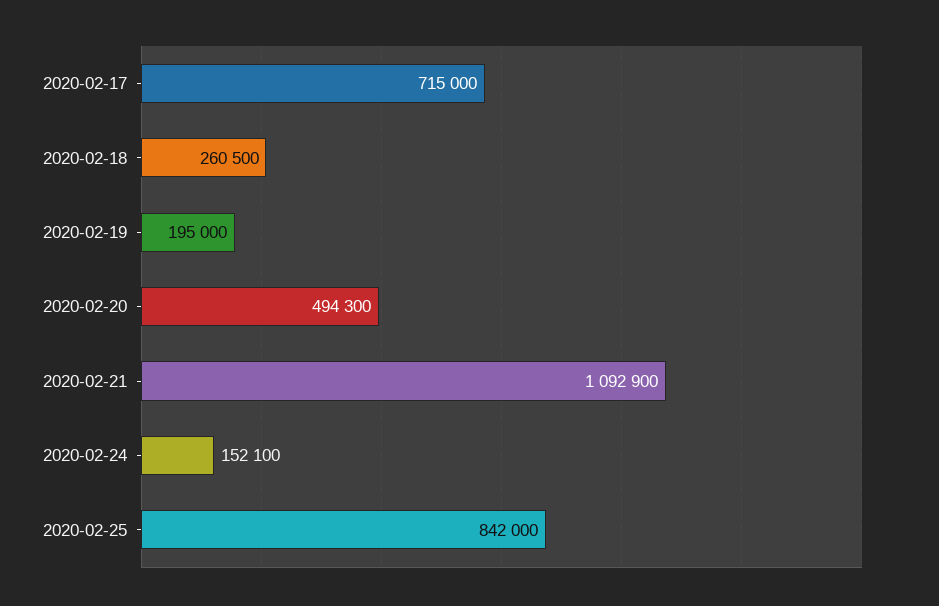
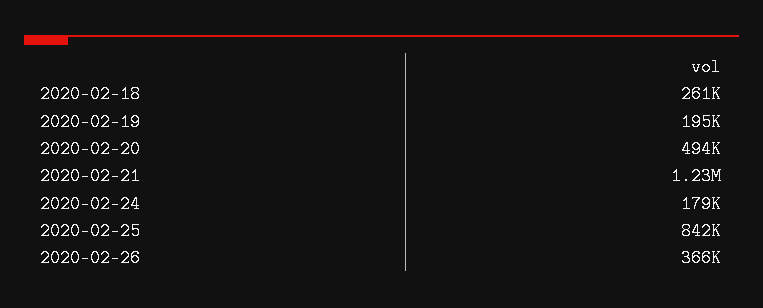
2020-02-17: 715000 -> none
2020-02-21: 1092900 -> 1230000
2020-02-24: 152100 -> 179000
2020-02-26: none -> 366000

